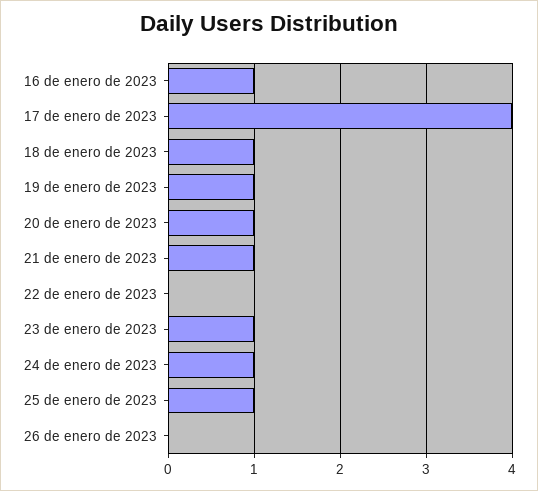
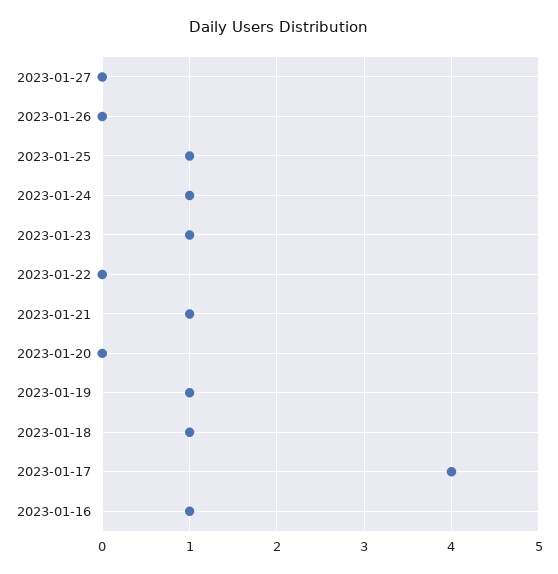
20 de enero de 2023: 1 -> 0
2023-01-27: none -> 0

